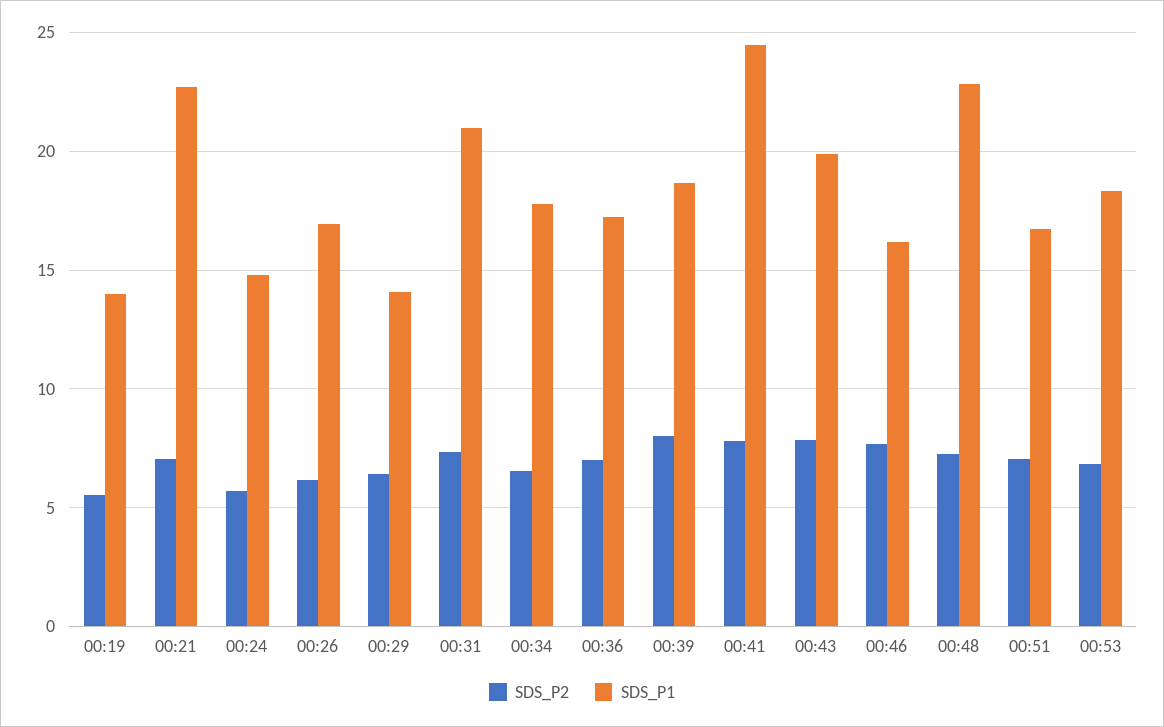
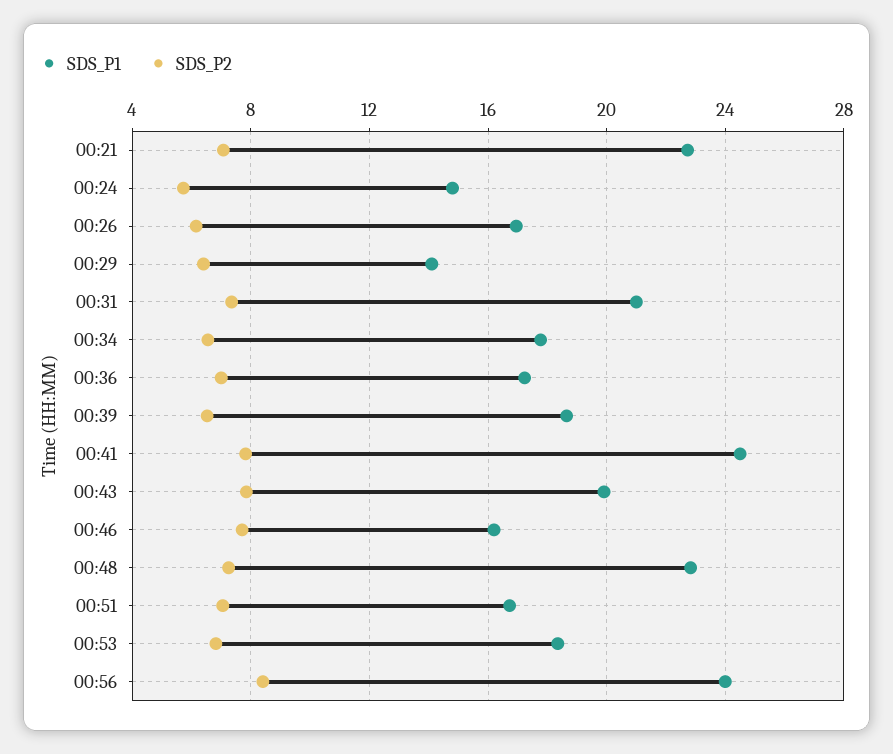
SDS_P2, 00:19: 5.5 -> none
SDS_P1, 00:19: 14 -> none
SDS_P2, 00:39: 8 -> 6.5
SDS_P1, 00:56: none -> 24
SDS_P2, 00:56: none -> 8.5

